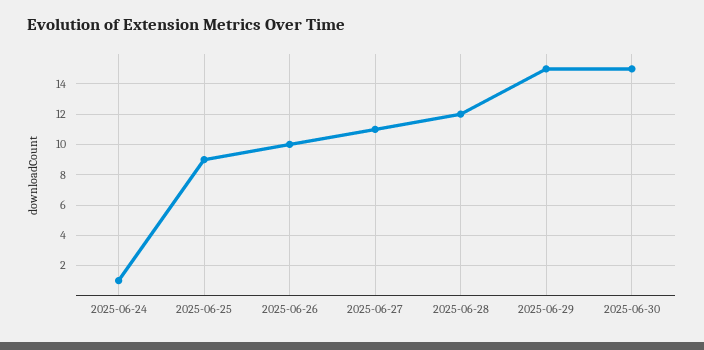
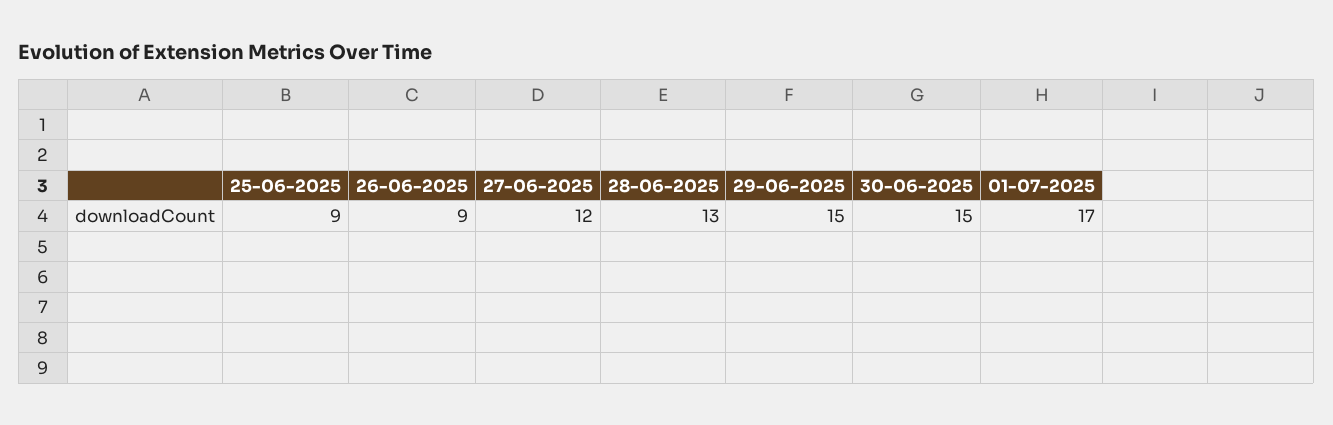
2025-06-24: 1 -> none
2025-06-26: 10 -> 9
2025-06-27: 11 -> 12
2025-06-28: 12 -> 13
01-07-2025: none -> 17

